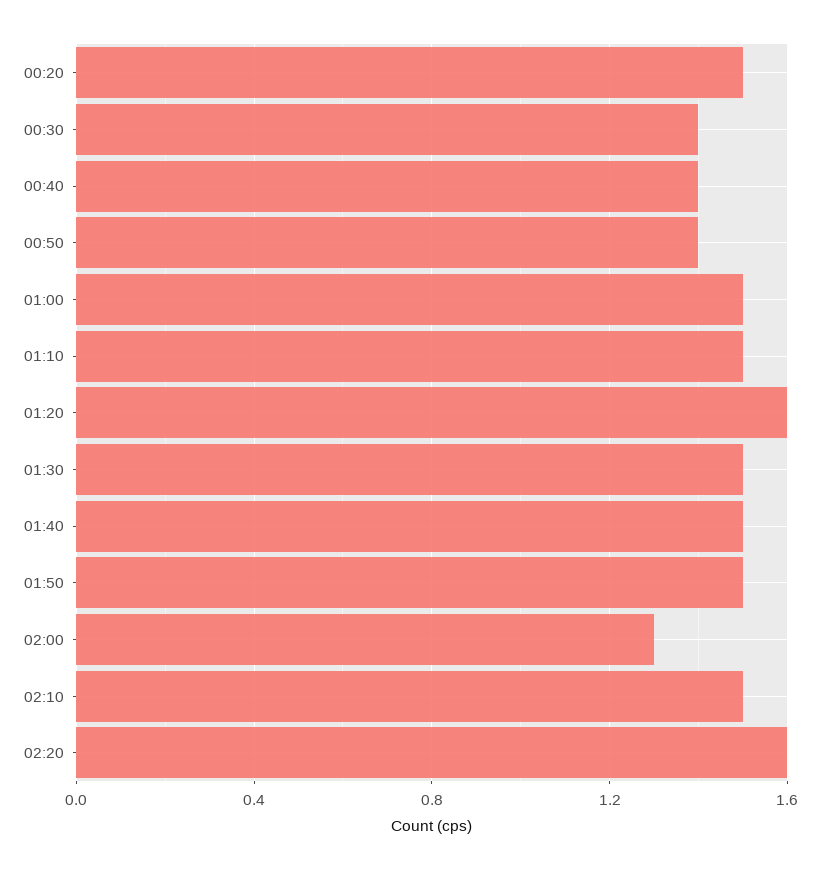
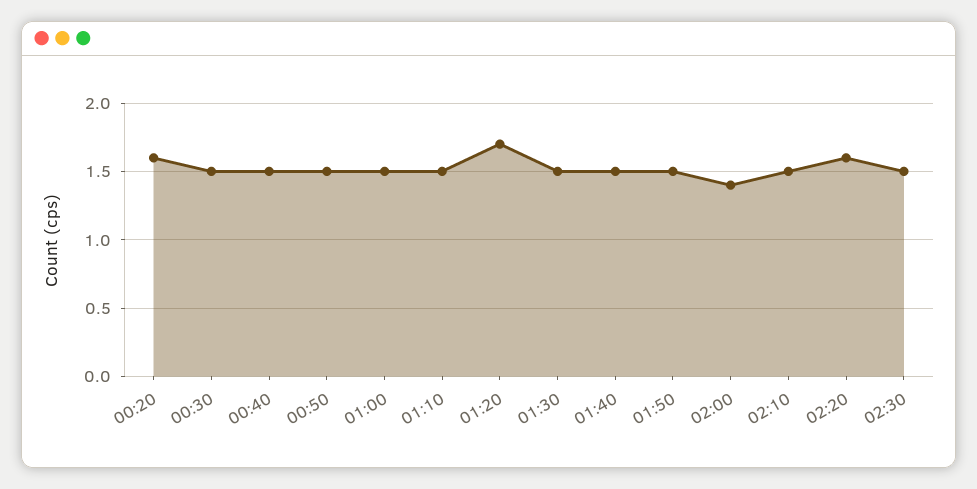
00:20: 1.5 -> 1.6
00:30: 1.4 -> 1.5
00:40: 1.4 -> 1.5
00:50: 1.4 -> 1.5
01:20: 1.6 -> 1.7
02:00: 1.3 -> 1.4
02:30: none -> 1.5

